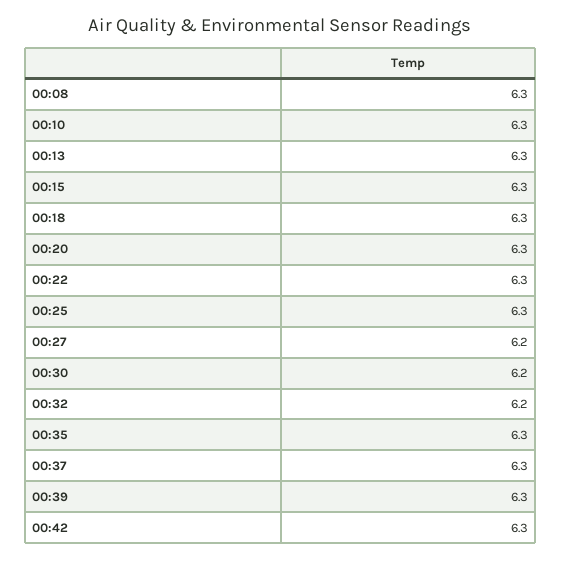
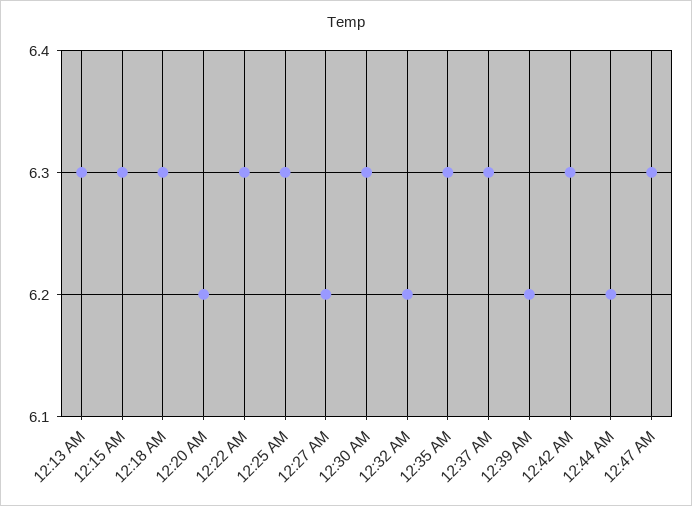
00:08: 6.3 -> none
00:10: 6.3 -> none
00:20: 6.3 -> 6.2
00:30: 6.2 -> 6.3
00:39: 6.3 -> 6.2
12:44 AM: none -> 6.2
12:47 AM: none -> 6.3

